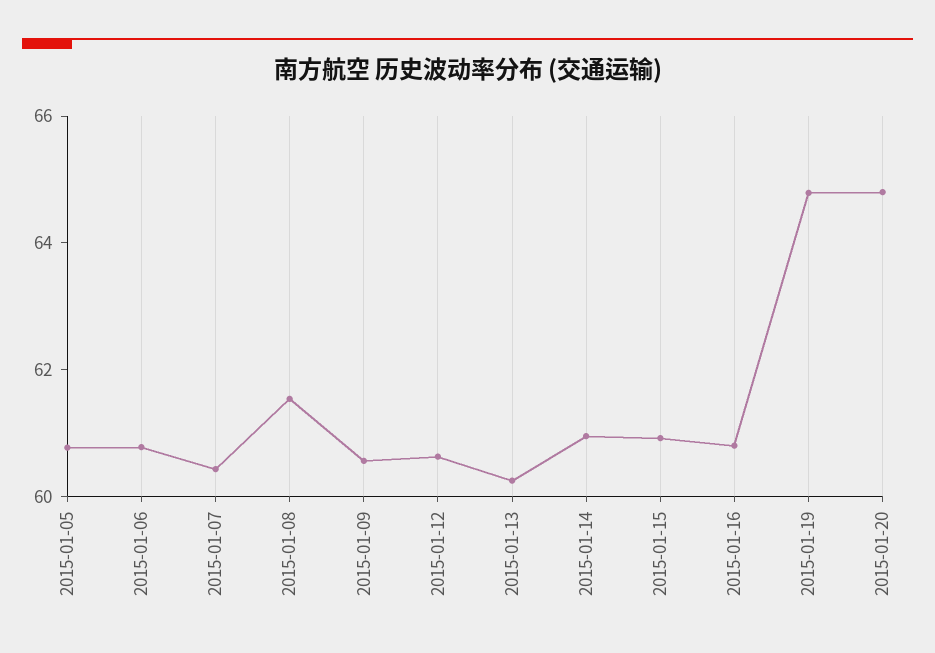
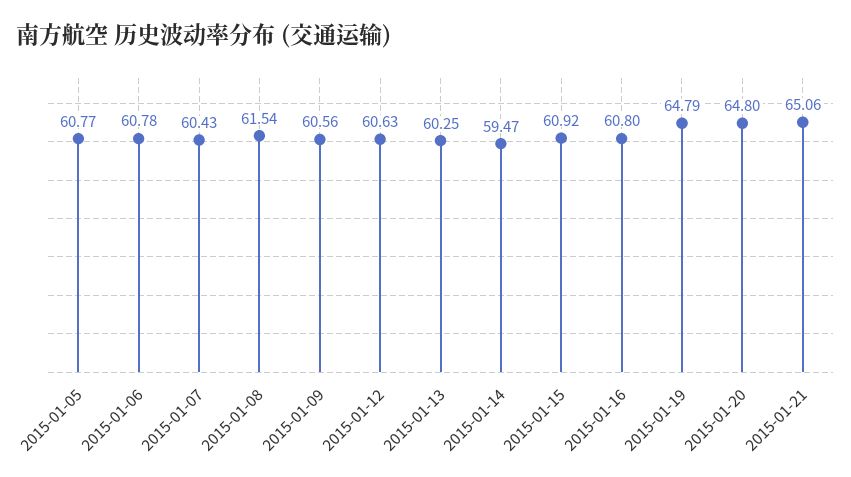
2015-01-14: 61 -> 59.47
2015-01-21: none -> 65.06

